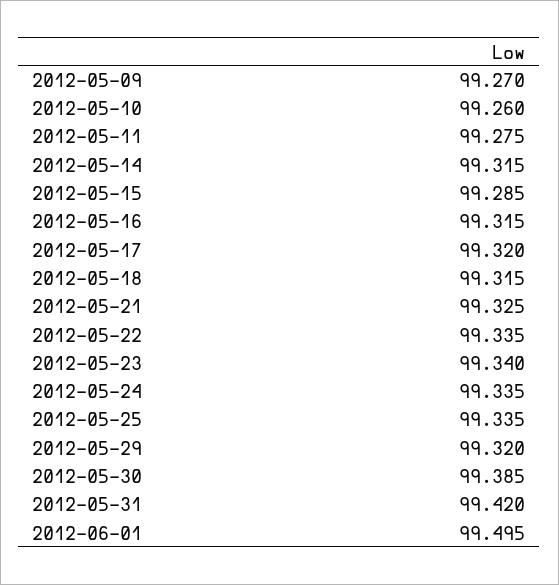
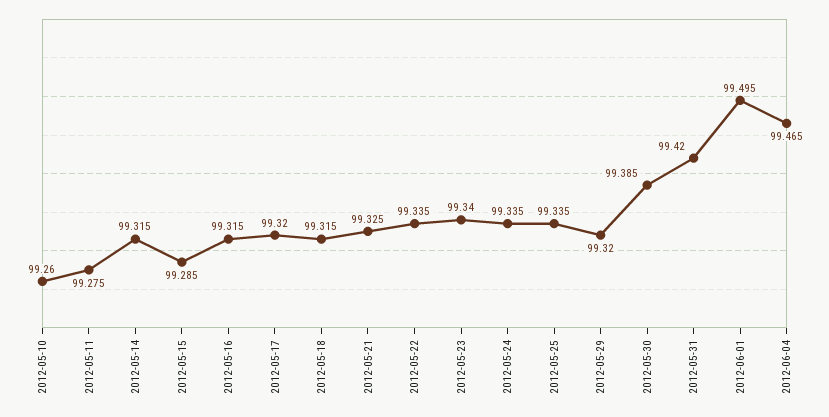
2012-05-09: 99.27 -> none
2012-06-04: none -> 99.465

